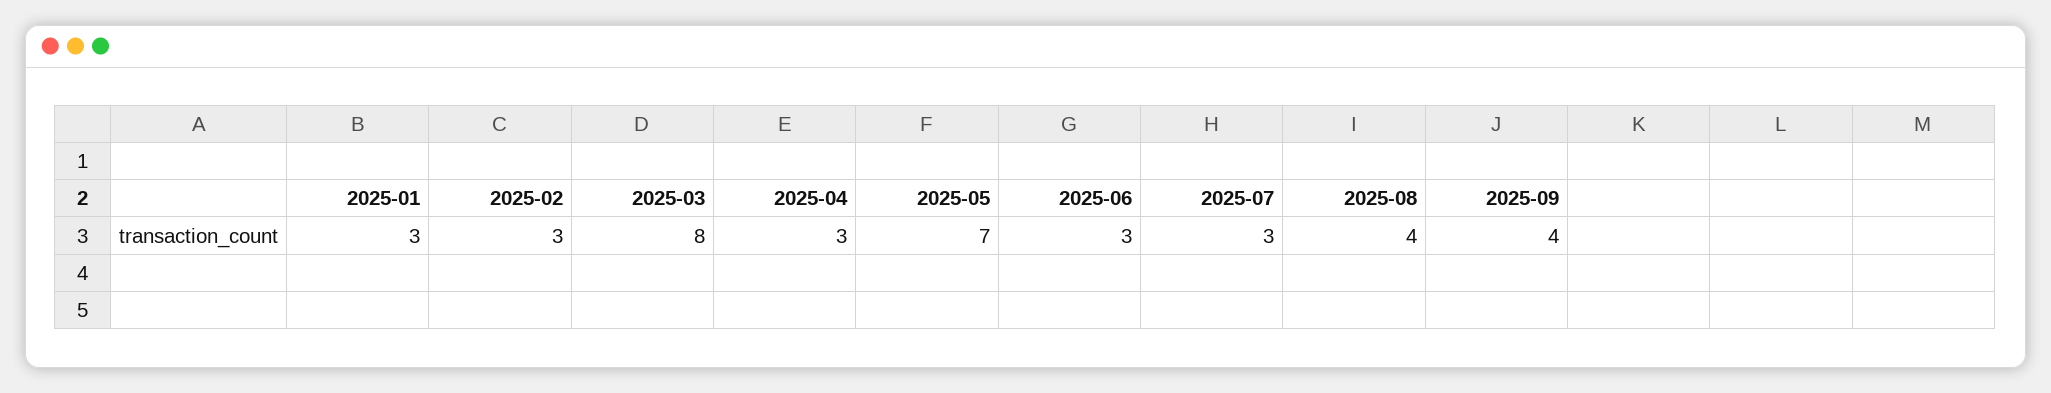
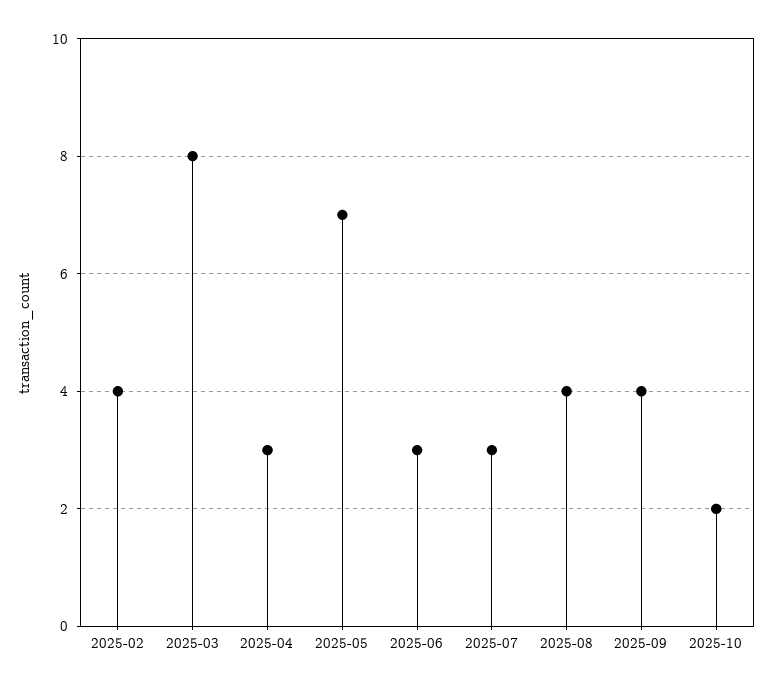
2025-01: 3 -> none
2025-02: 3 -> 4
2025-10: none -> 2

